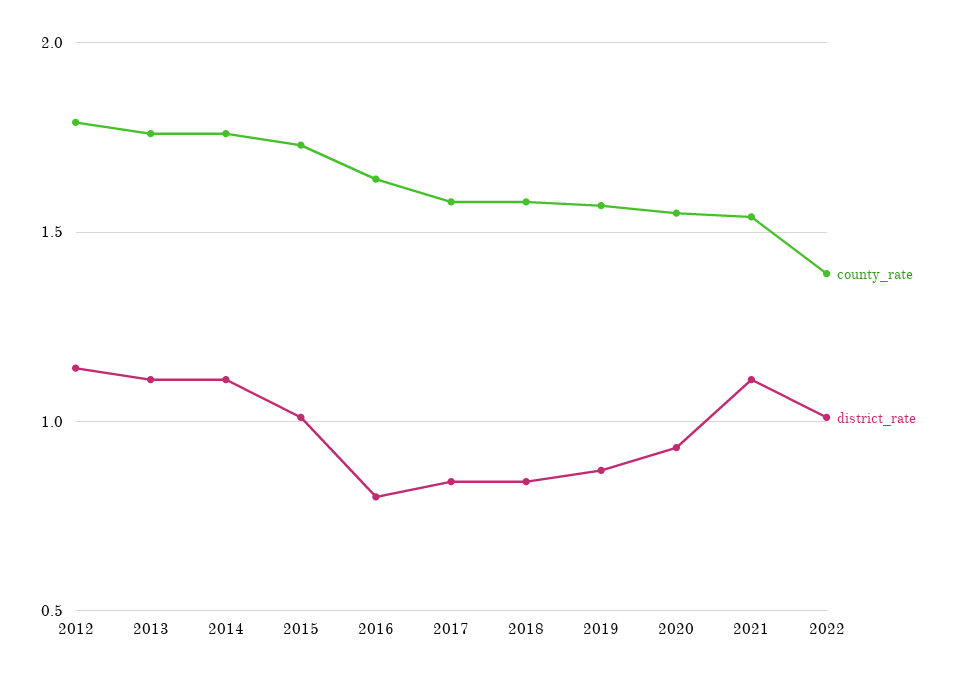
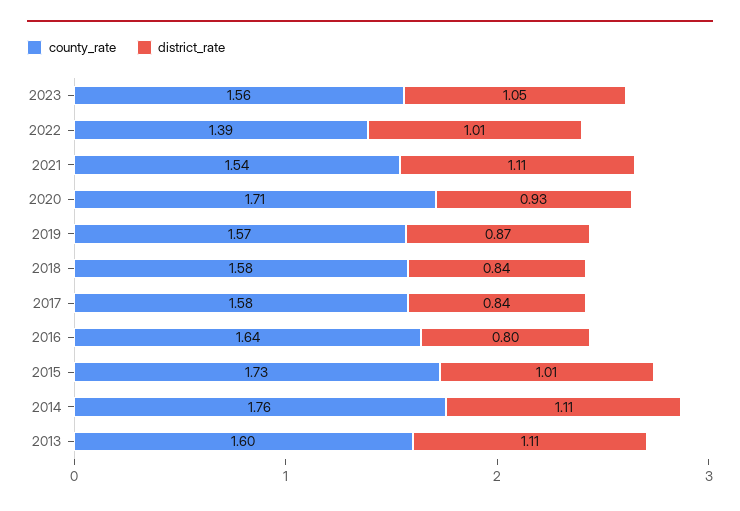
county_rate, 2012: 1.8 -> none
district_rate, 2012: 1.15 -> none
county_rate, 2013: 1.75 -> 1.6
county_rate, 2020: 1.55 -> 1.71
county_rate, 2023: none -> 1.56
district_rate, 2023: none -> 1.05

